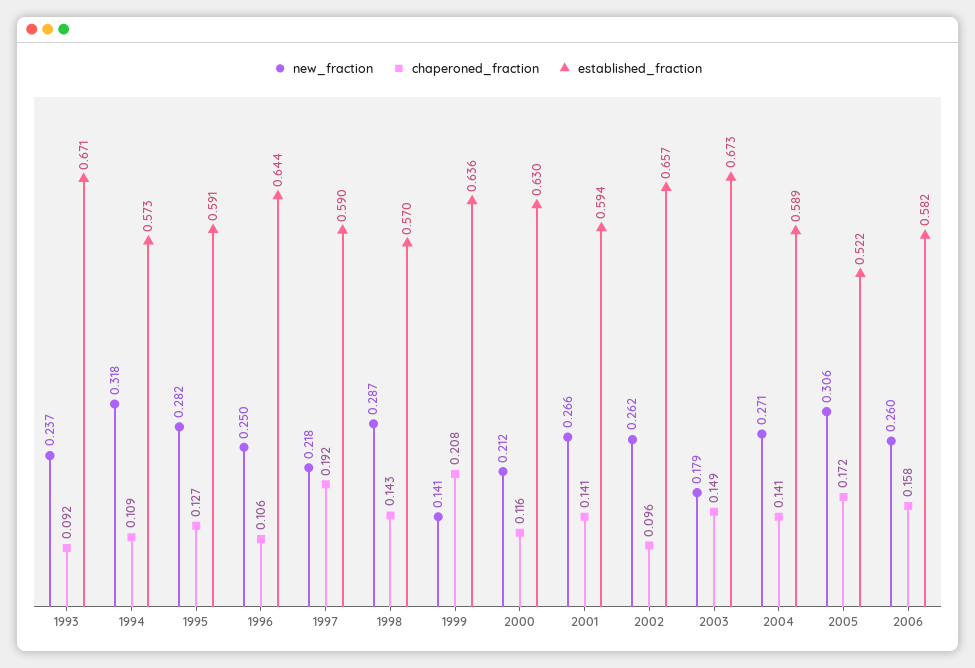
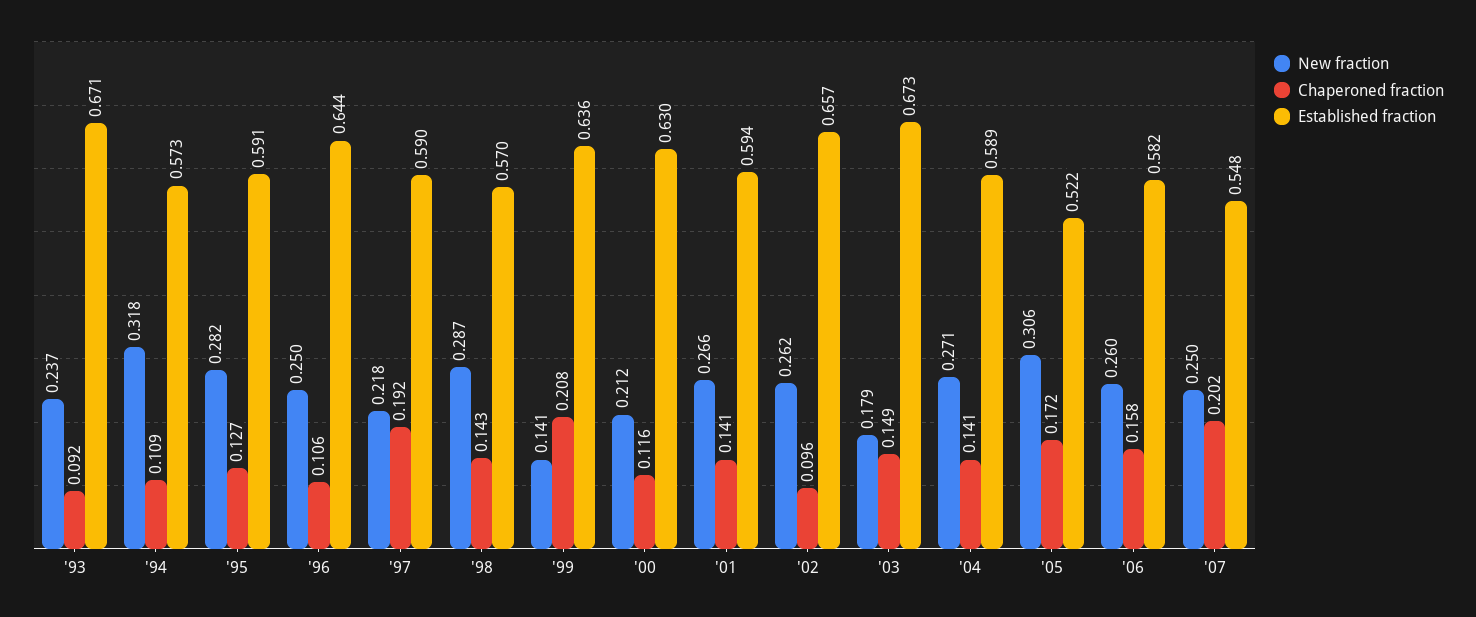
new_fraction, '07: none -> 0.25
chaperoned_fraction, '07: none -> 0.202
established_fraction, '07: none -> 0.548

